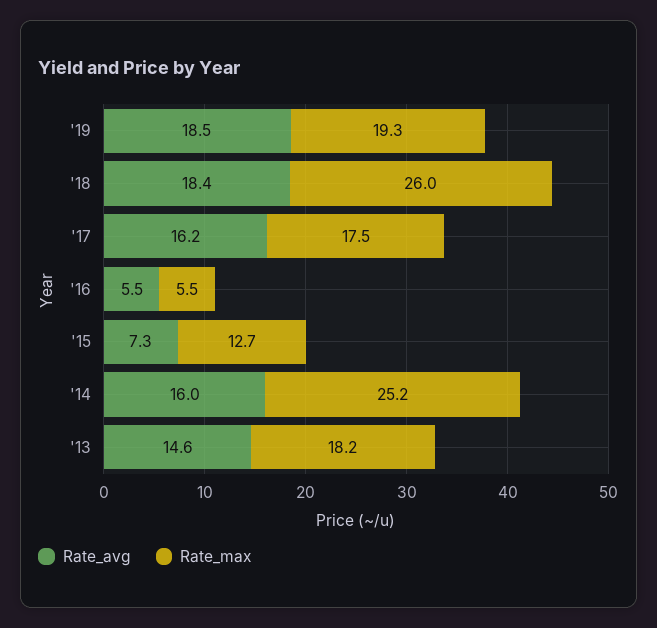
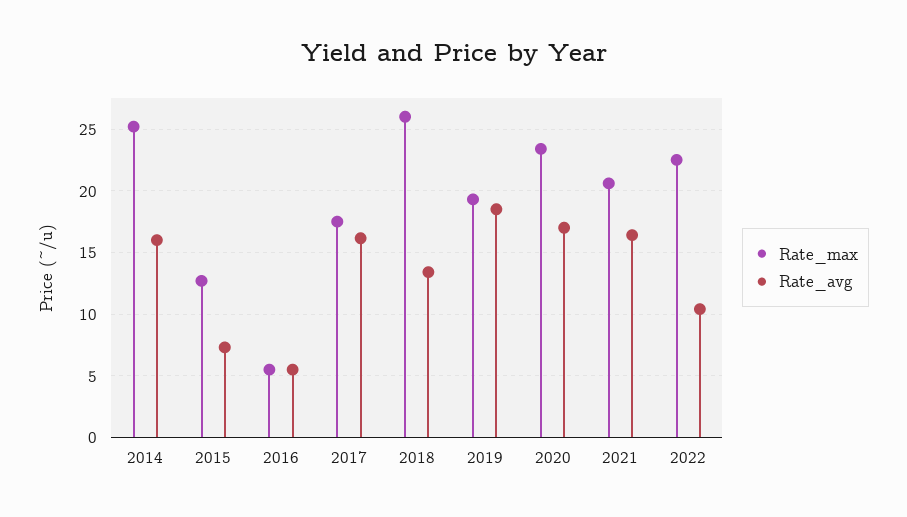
Rate_avg, '18: 18.4 -> 13.5
Rate_avg, '13: 14.6 -> none
Rate_max, '13: 18.2 -> none
Rate_max, 2020: none -> 23.5
Rate_avg, 2020: none -> 17
Rate_max, 2021: none -> 20.5
Rate_avg, 2021: none -> 16.5
Rate_max, 2022: none -> 22.5
Rate_avg, 2022: none -> 10.5

